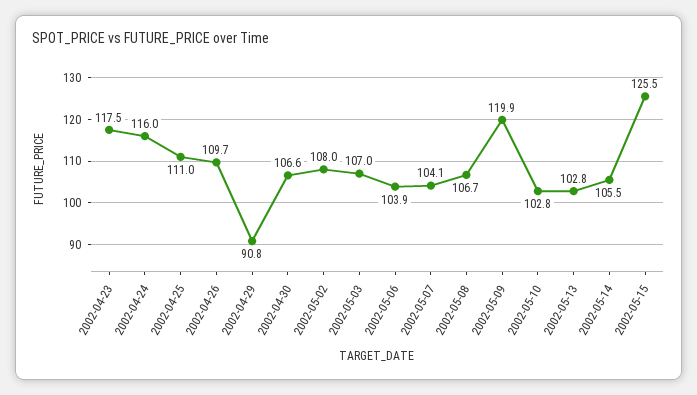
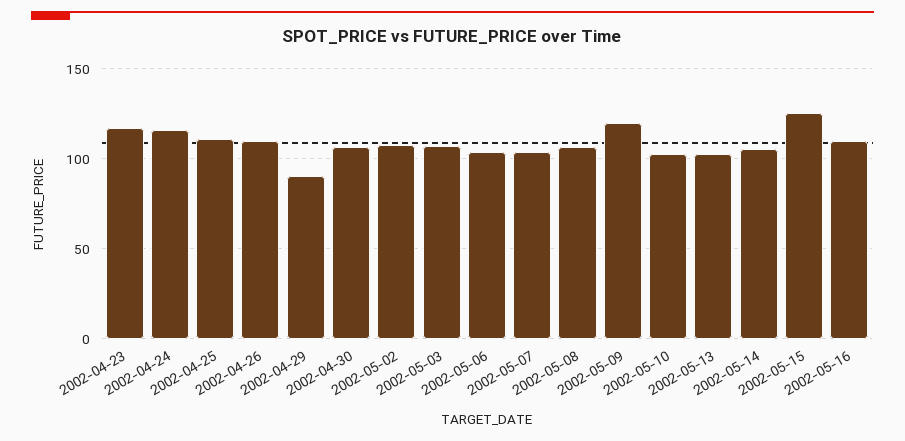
2002-05-16: none -> 110

